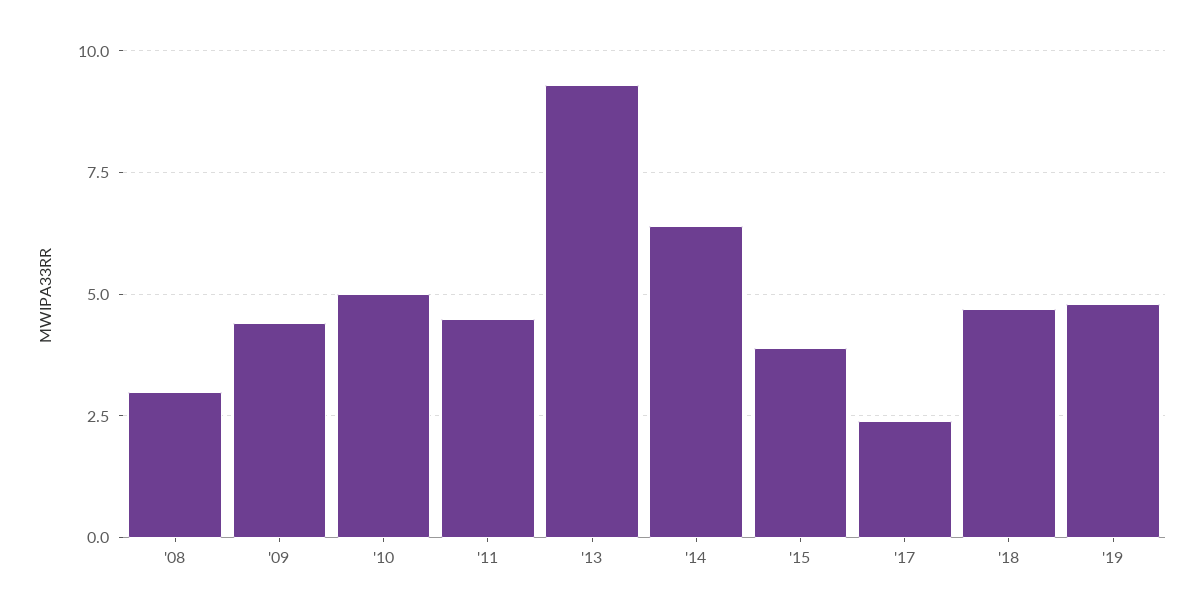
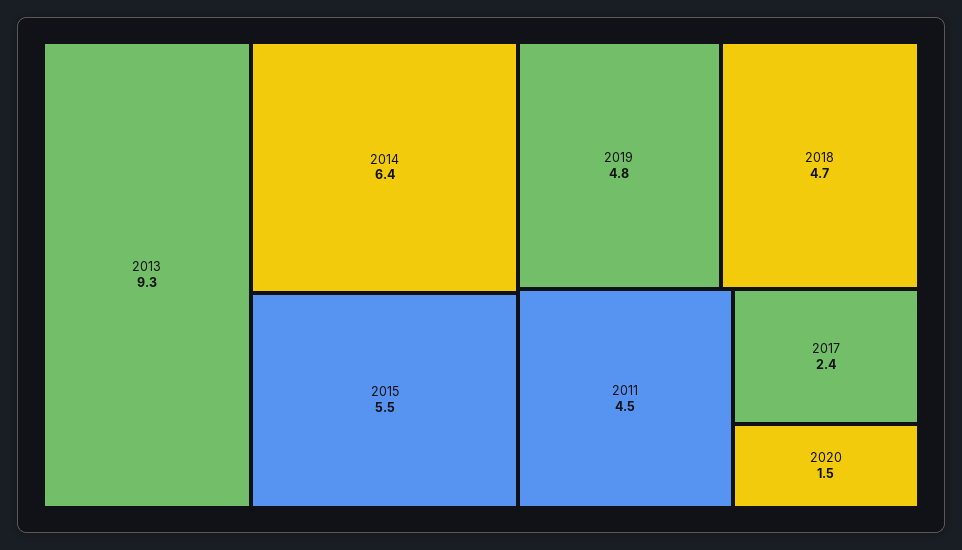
'08: 3 -> none
'09: 4.5 -> none
'10: 5 -> none
'15: 4 -> 5.5
2020: none -> 1.5

